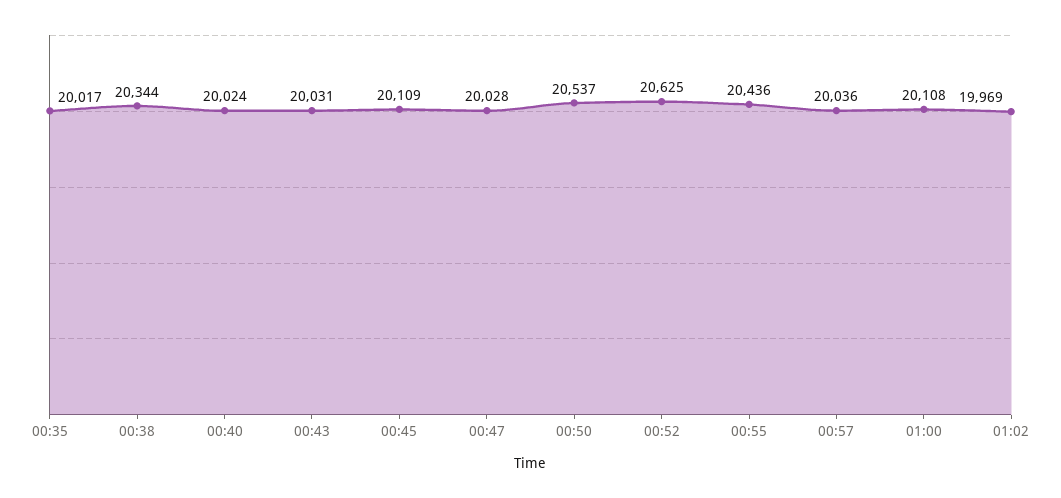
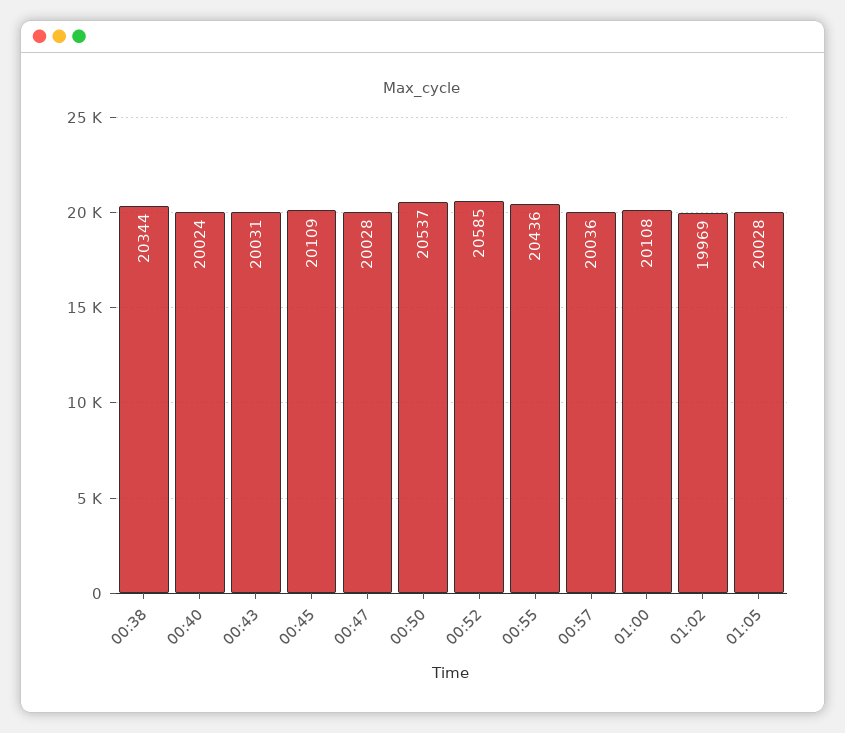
00:35: 20017 -> none
00:52: 20625 -> 20585
01:05: none -> 20028

